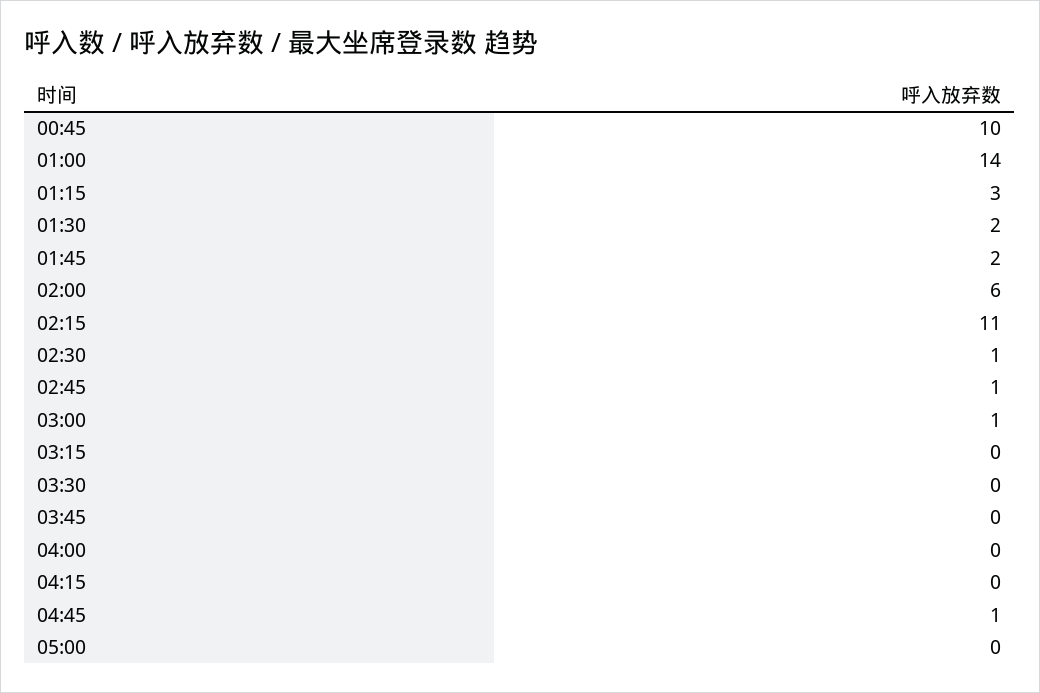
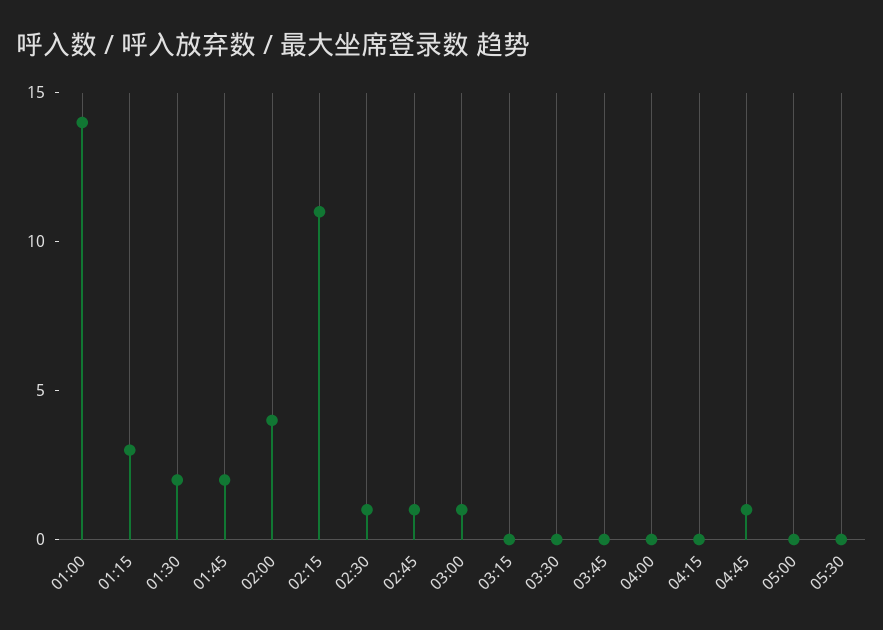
00:45: 10 -> none
02:00: 6 -> 4
05:30: none -> 0

